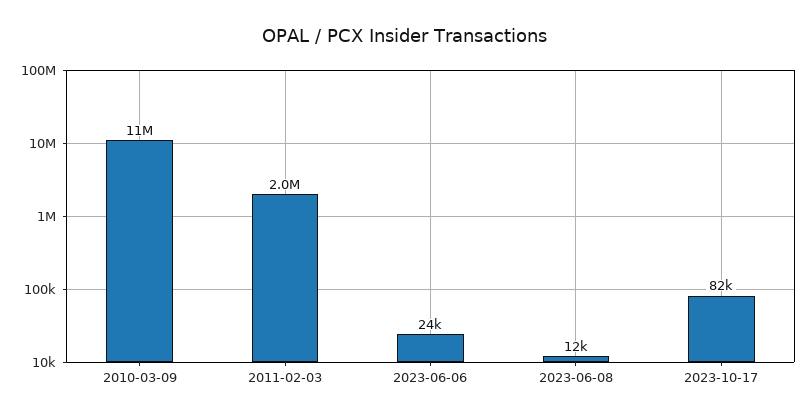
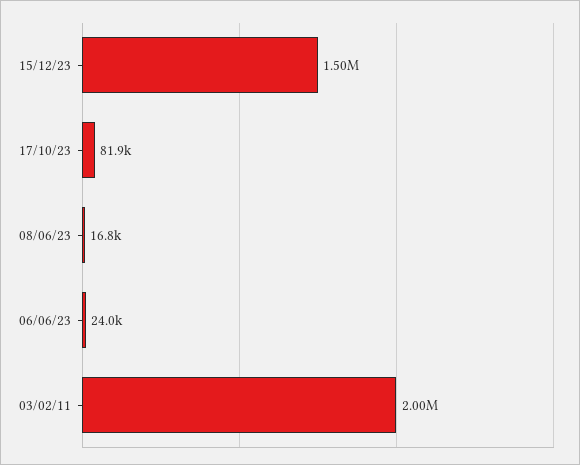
2010-03-09: 11000000 -> none
2023-06-08: 12000 -> 16800
15/12/23: none -> 1500000

